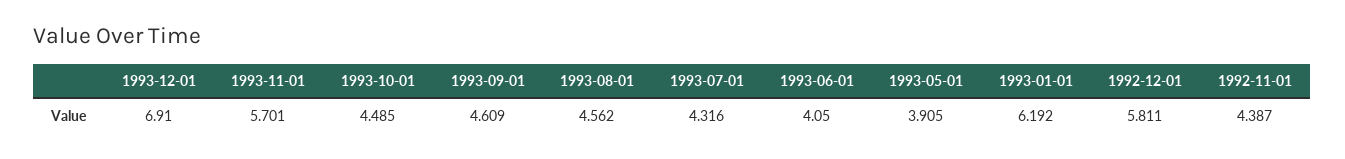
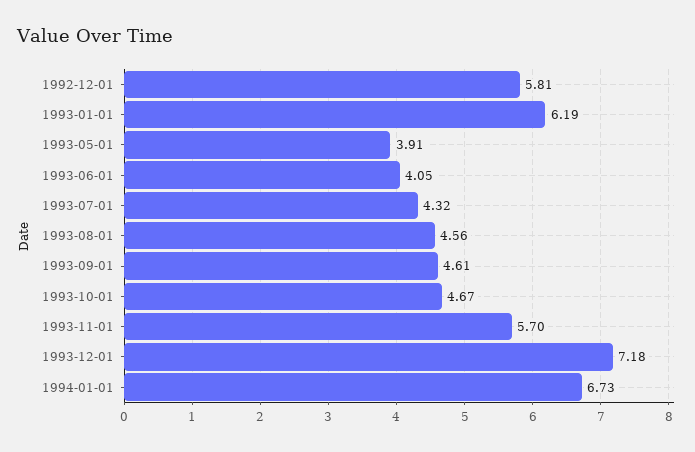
1993-12-01: 6.91 -> 7.18
1993-10-01: 4.485 -> 4.67
1992-11-01: 4.387 -> none
1994-01-01: none -> 6.73

